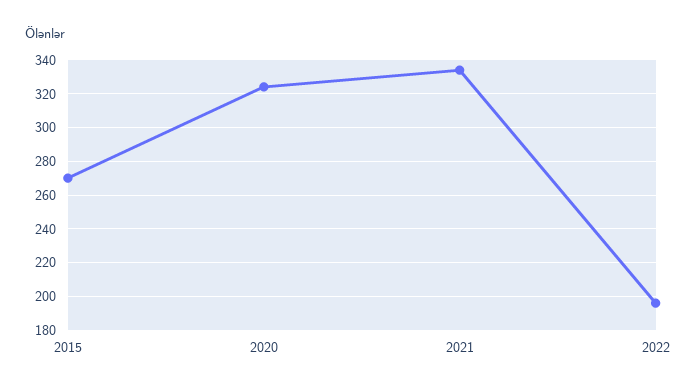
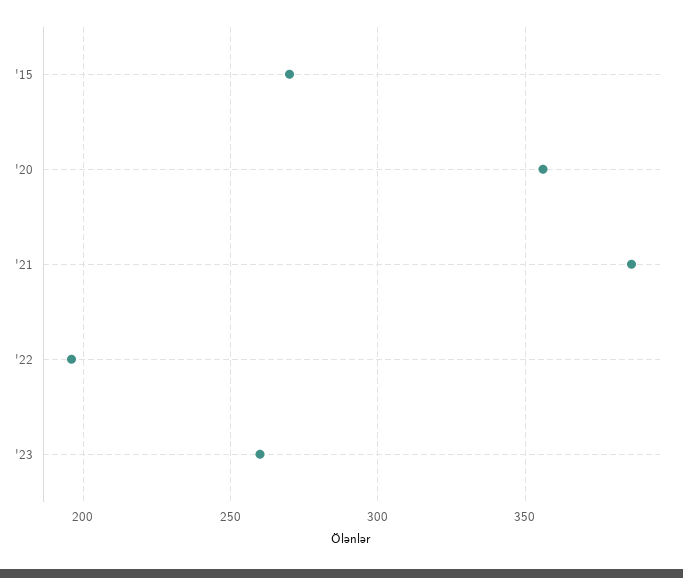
2020: 325 -> 355
2021: 335 -> 385
'23: none -> 260

